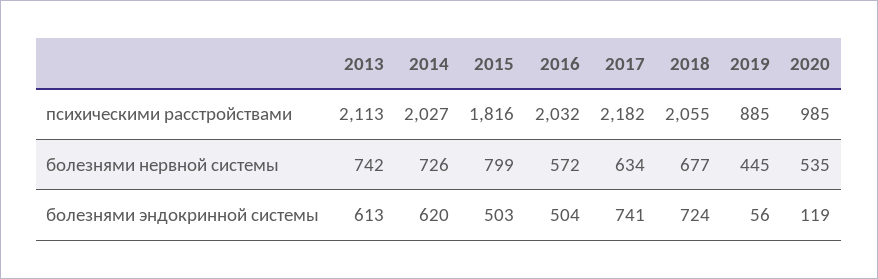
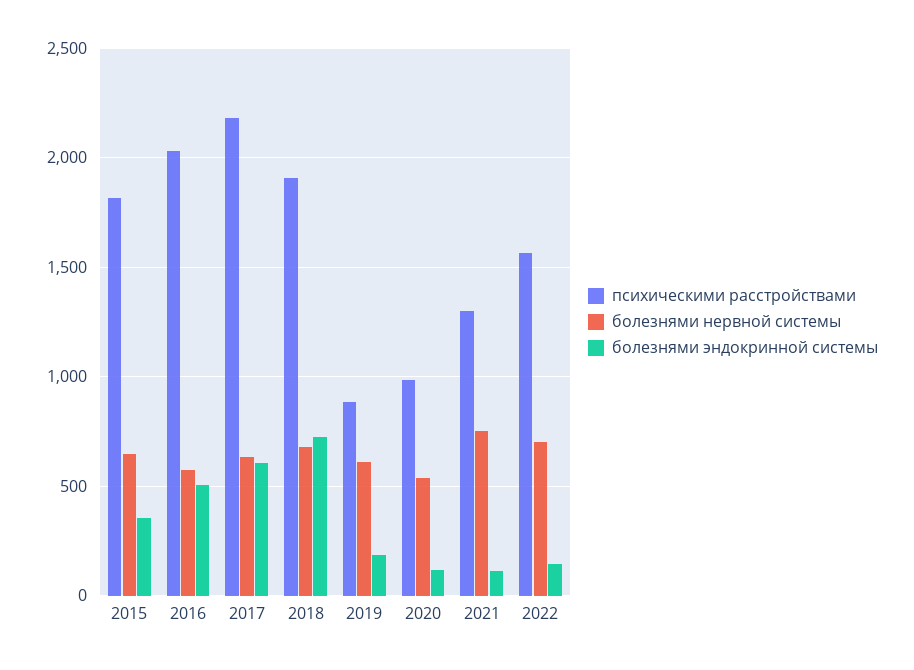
психическими расстройствами, 2013: 2113 -> none
психическими расстройствами, 2014: 2027 -> none
психическими расстройствами, 2018: 2055 -> 1900
болезнями нервной системы, 2013: 742 -> none
болезнями нервной системы, 2014: 726 -> none
болезнями нервной системы, 2015: 799 -> 650
болезнями нервной системы, 2019: 445 -> 600
болезнями эндокринной системы, 2013: 613 -> none
болезнями эндокринной системы, 2014: 620 -> none
болезнями эндокринной системы, 2015: 503 -> 350
болезнями эндокринной системы, 2017: 741 -> 600
болезнями эндокринной системы, 2019: 56 -> 200
психическими расстройствами, 2021: none -> 1300
болезнями нервной системы, 2021: none -> 750
болезнями эндокринной системы, 2021: none -> 100
психическими расстройствами, 2022: none -> 1550
болезнями нервной системы, 2022: none -> 700
болезнями эндокринной системы, 2022: none -> 150

